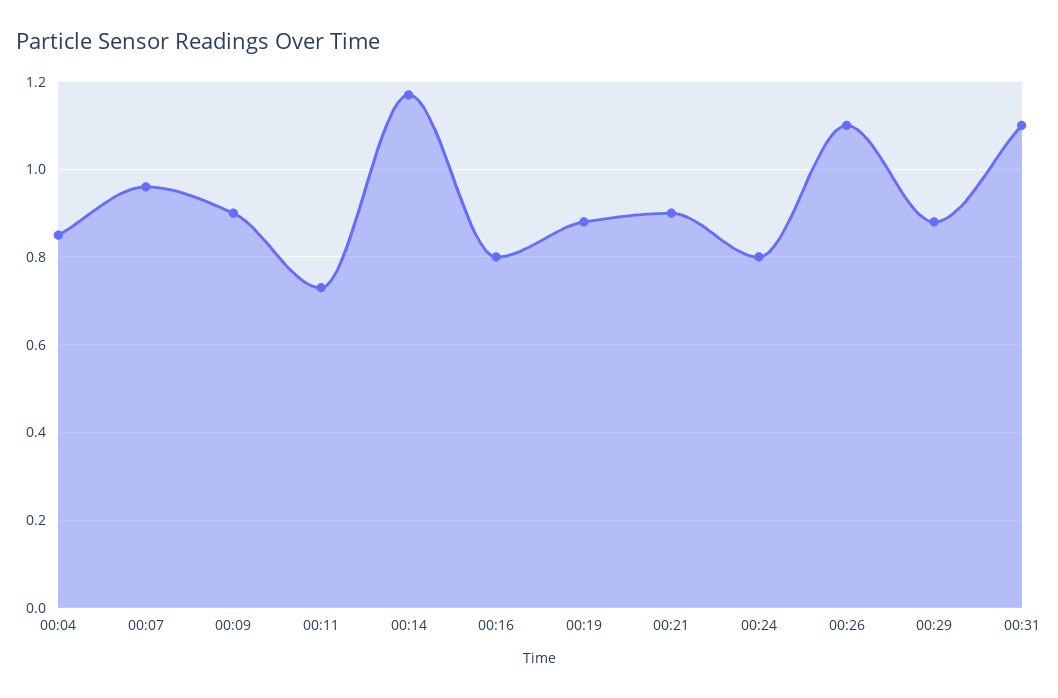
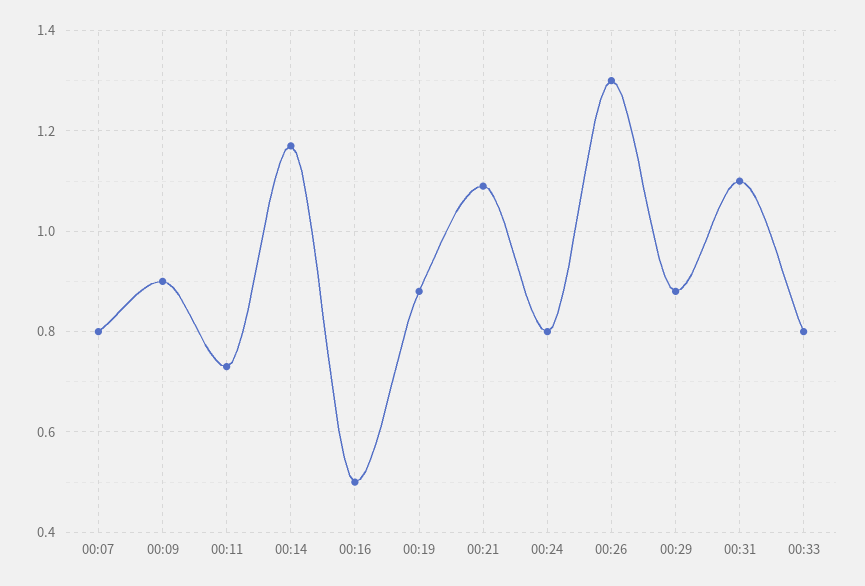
00:04: 0.85 -> none
00:07: 0.95 -> 0.8
00:16: 0.8 -> 0.5
00:21: 0.9 -> 1.1
00:26: 1.1 -> 1.3
00:33: none -> 0.8

